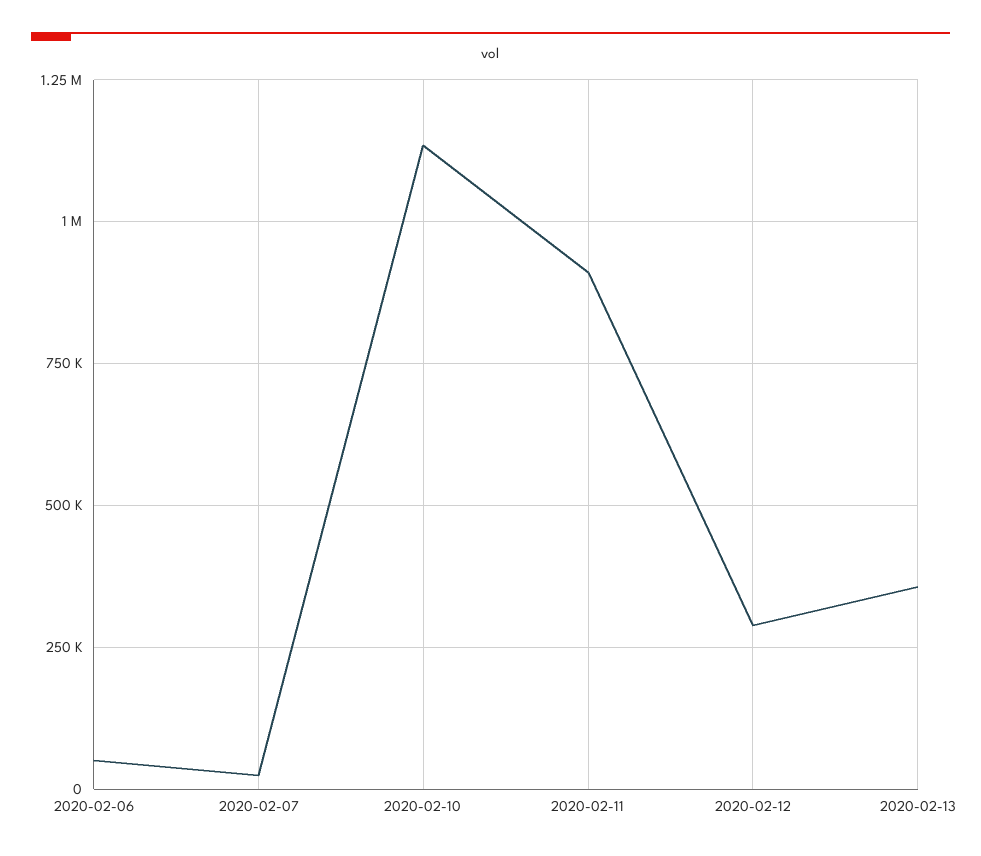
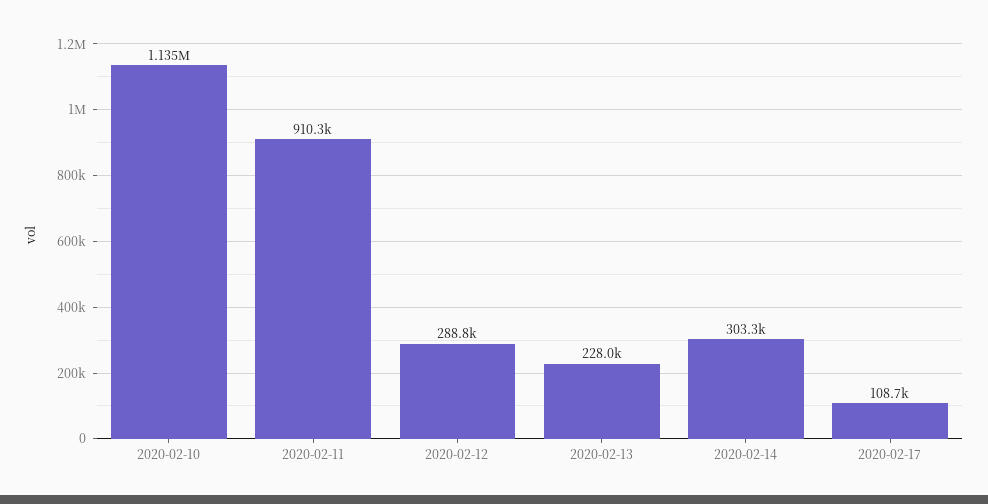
2020-02-06: 50000 -> none
2020-02-07: 25000 -> none
2020-02-13: 350000 -> 228000
2020-02-14: none -> 303300
2020-02-17: none -> 108700

